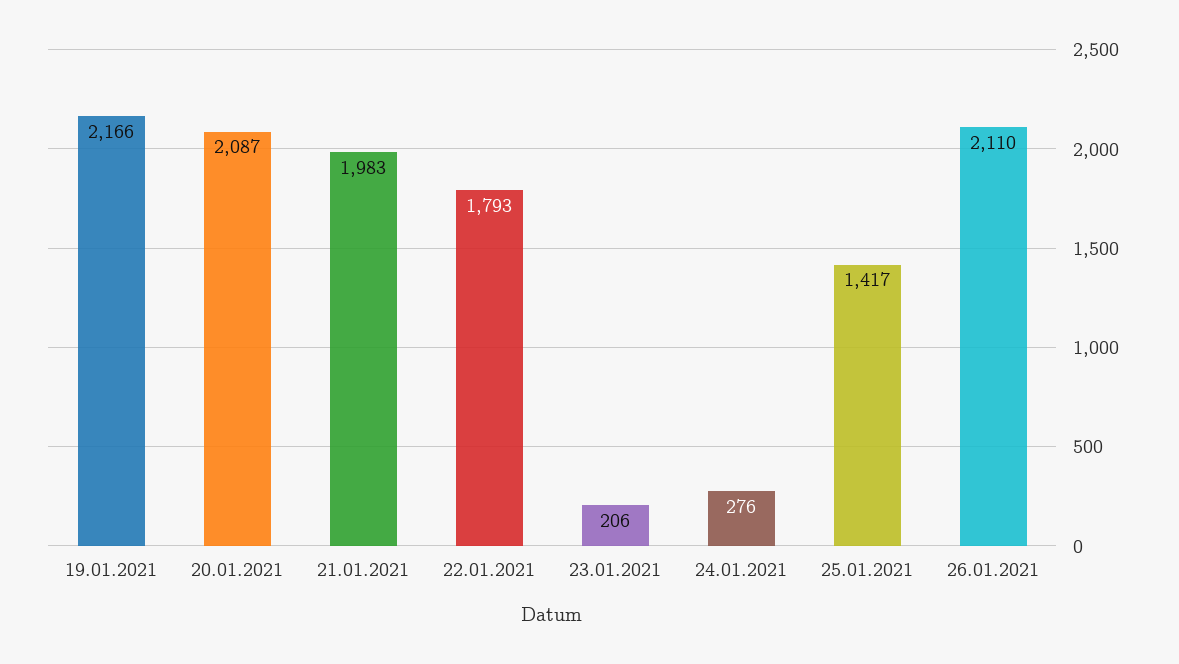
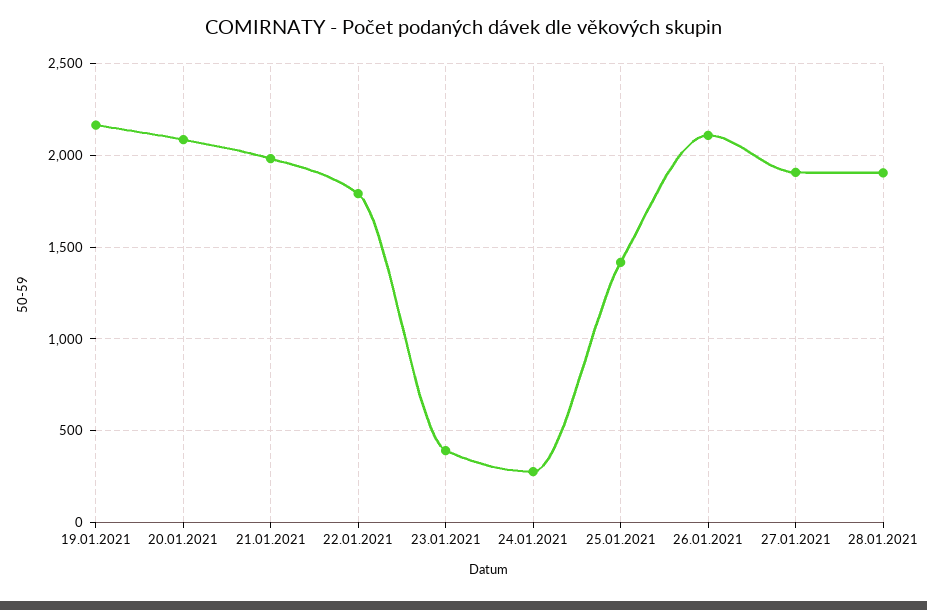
23.01.2021: 206 -> 400
27.01.2021: none -> 1900
28.01.2021: none -> 1900

